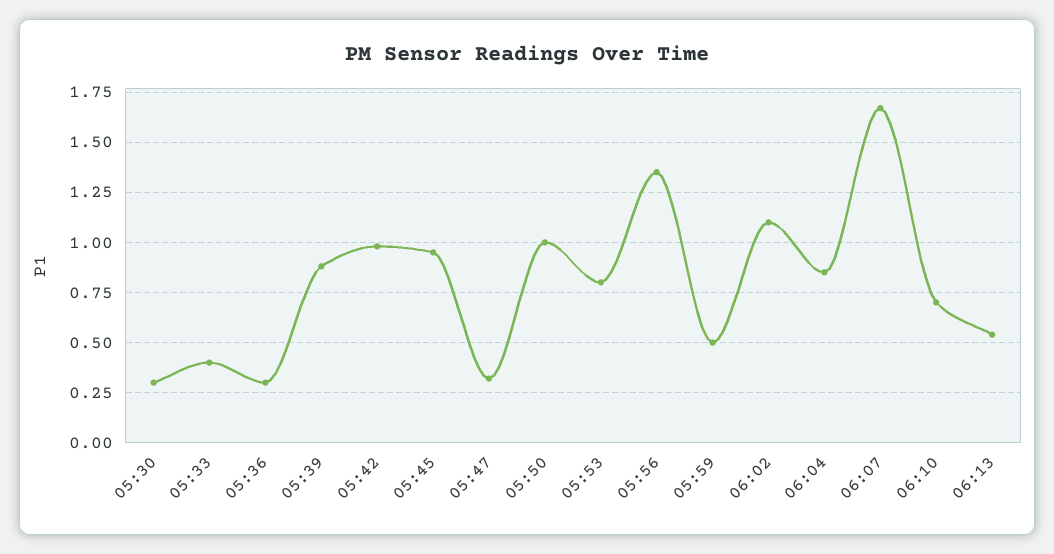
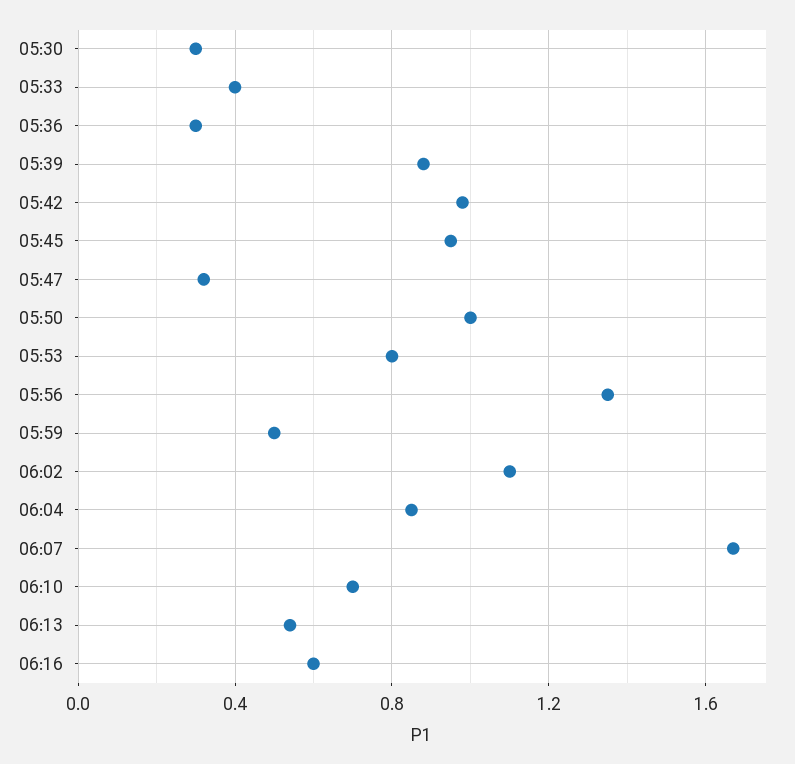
06:16: none -> 0.6

